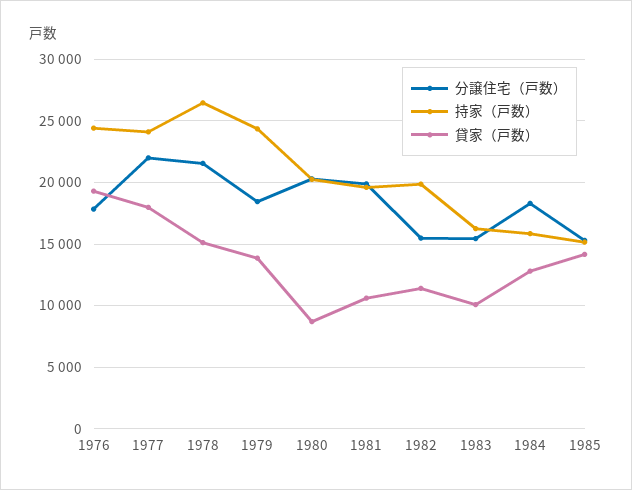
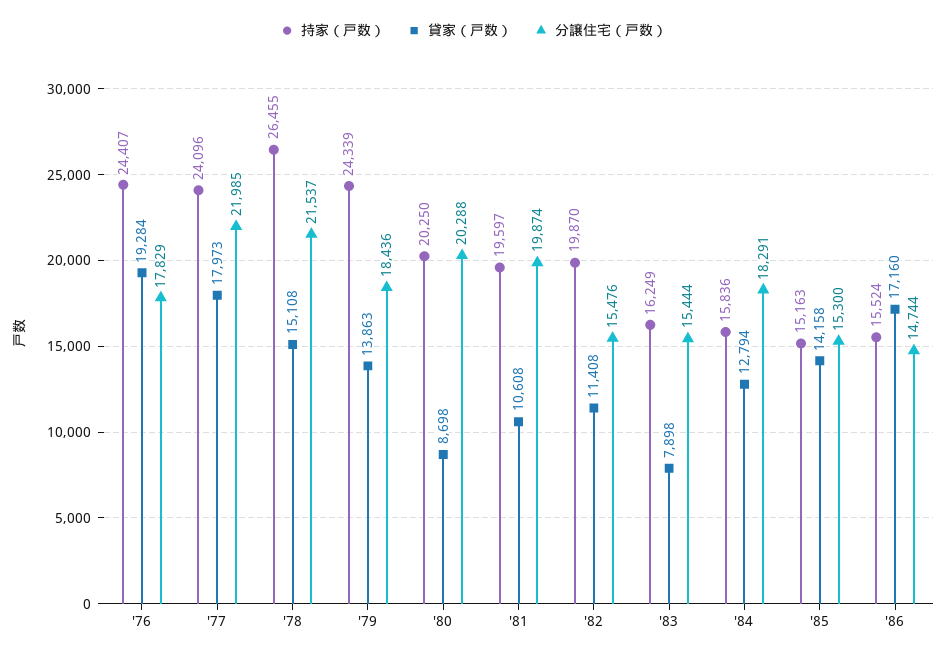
貸家（戸数）, 1983: 10000 -> 7898
持家（戸数）, '86: none -> 15524
貸家（戸数）, '86: none -> 17160
分譲住宅（戸数）, '86: none -> 14744

